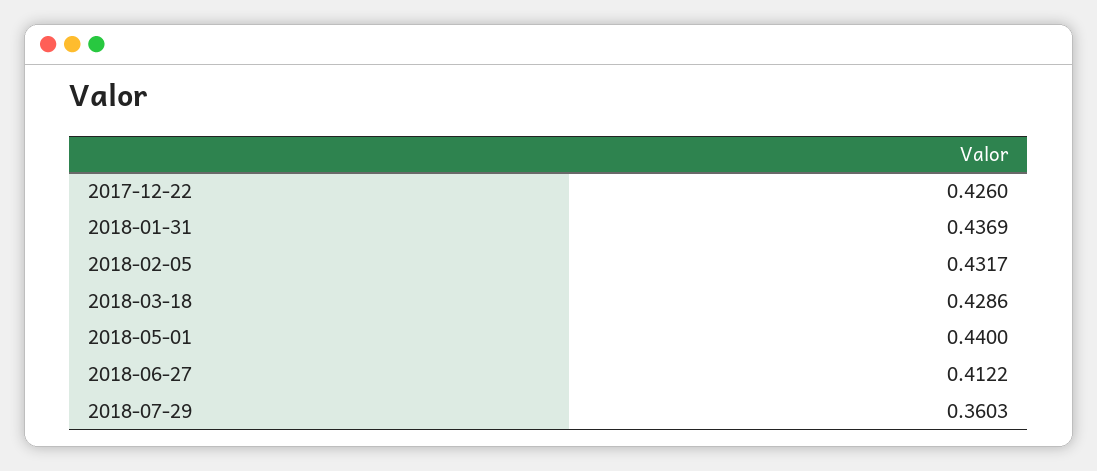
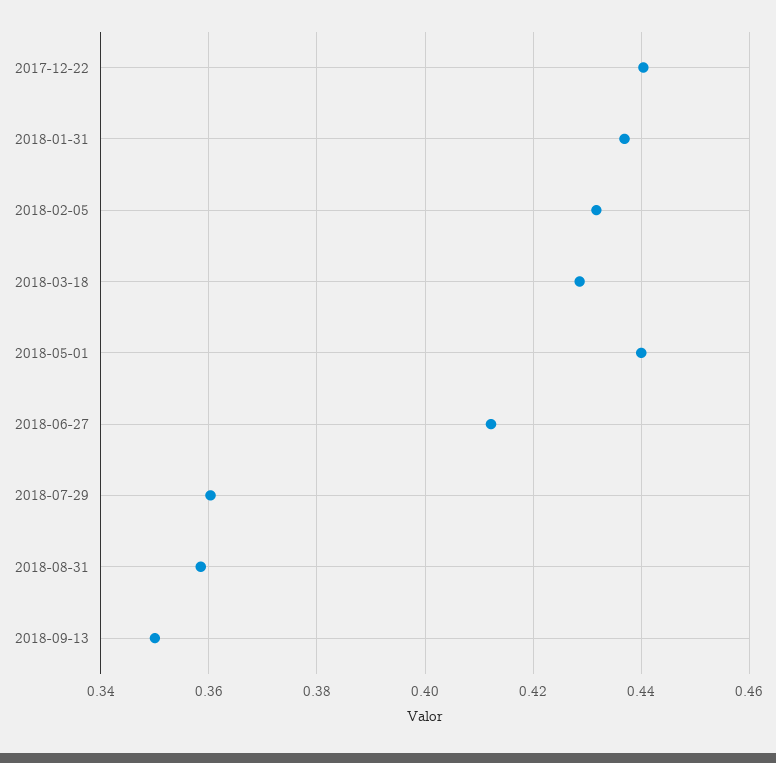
2017-12-22: 0.426 -> 0.44
2018-08-31: none -> 0.358
2018-09-13: none -> 0.35

